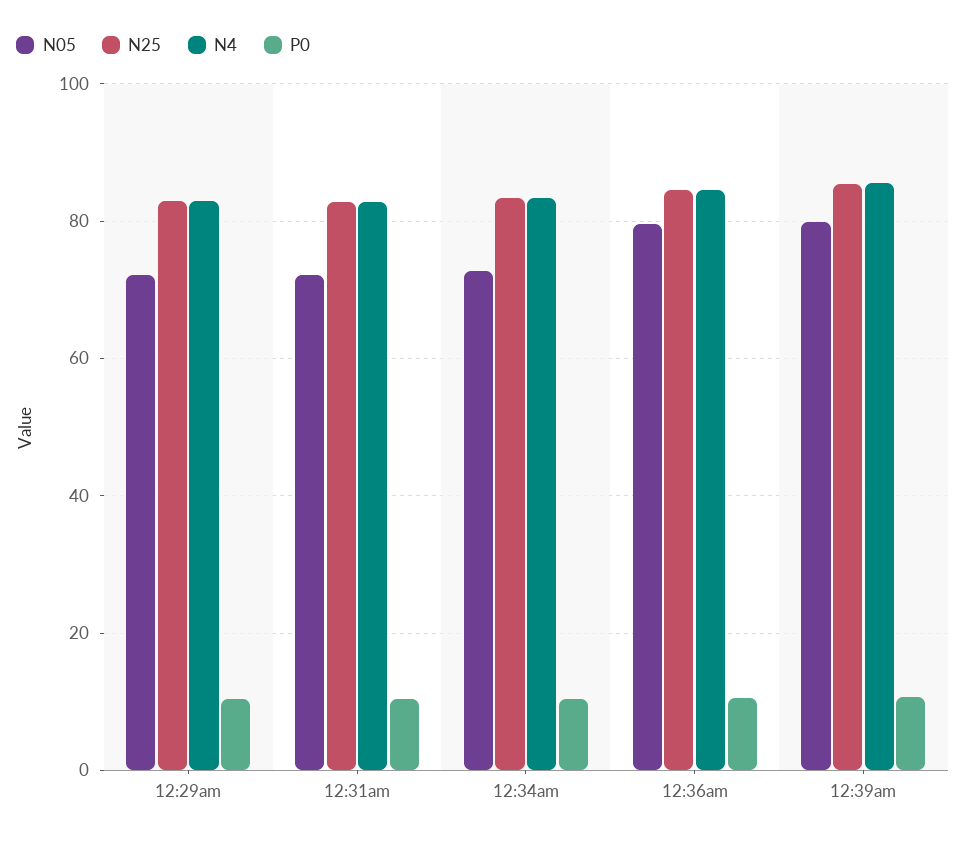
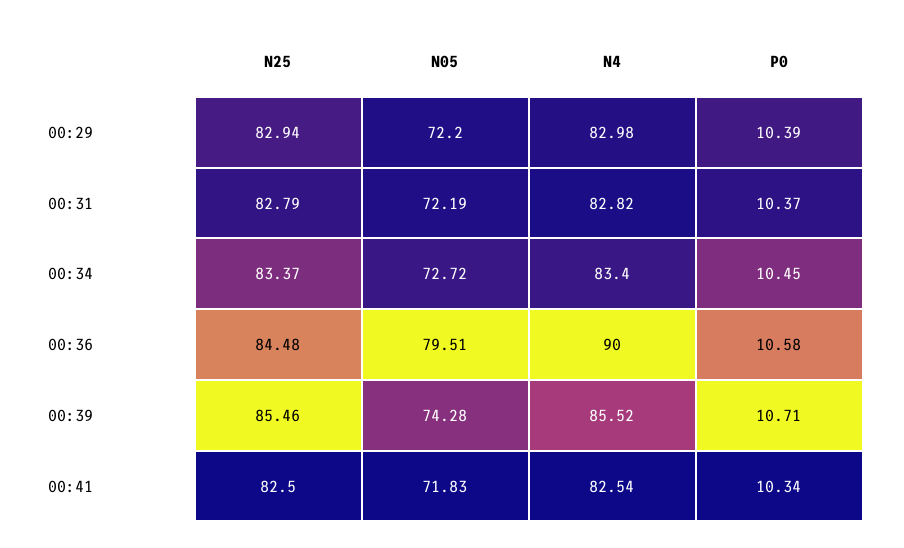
N4, 12:36am: 84 -> 90
N05, 12:39am: 80 -> 74.28
N25, 00:41: none -> 82.5
N05, 00:41: none -> 71.83
N4, 00:41: none -> 82.54
P0, 00:41: none -> 10.34

